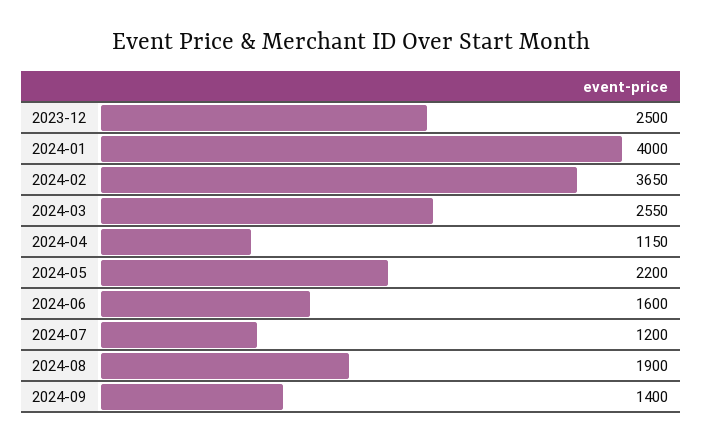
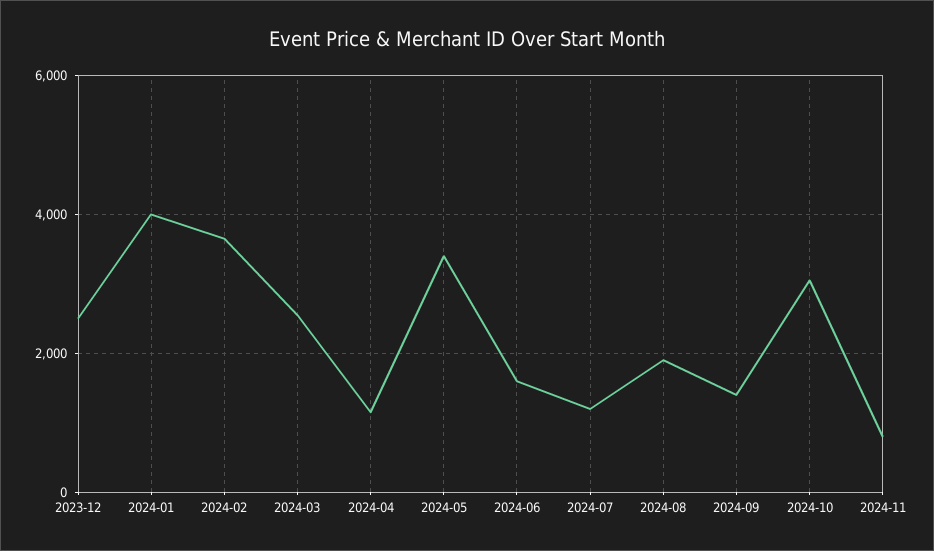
2024-05: 2200 -> 3400
2024-10: none -> 3000
2024-11: none -> 800

